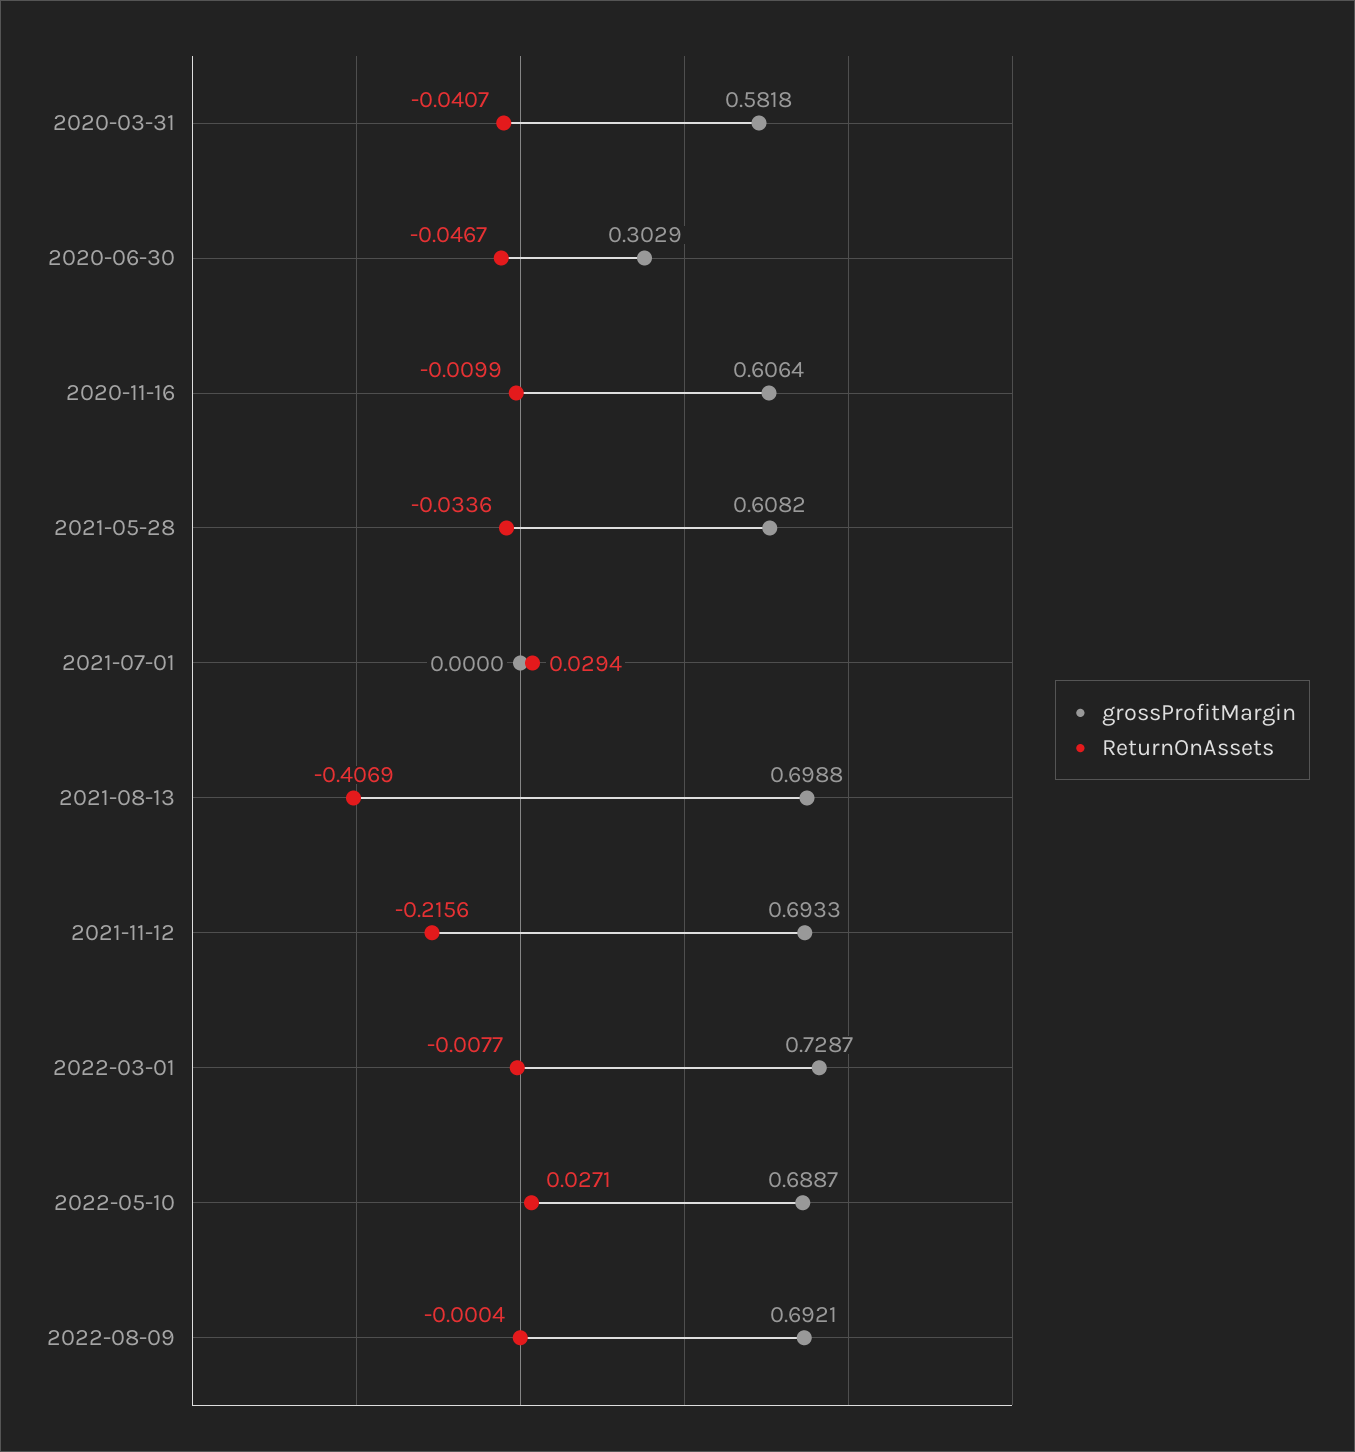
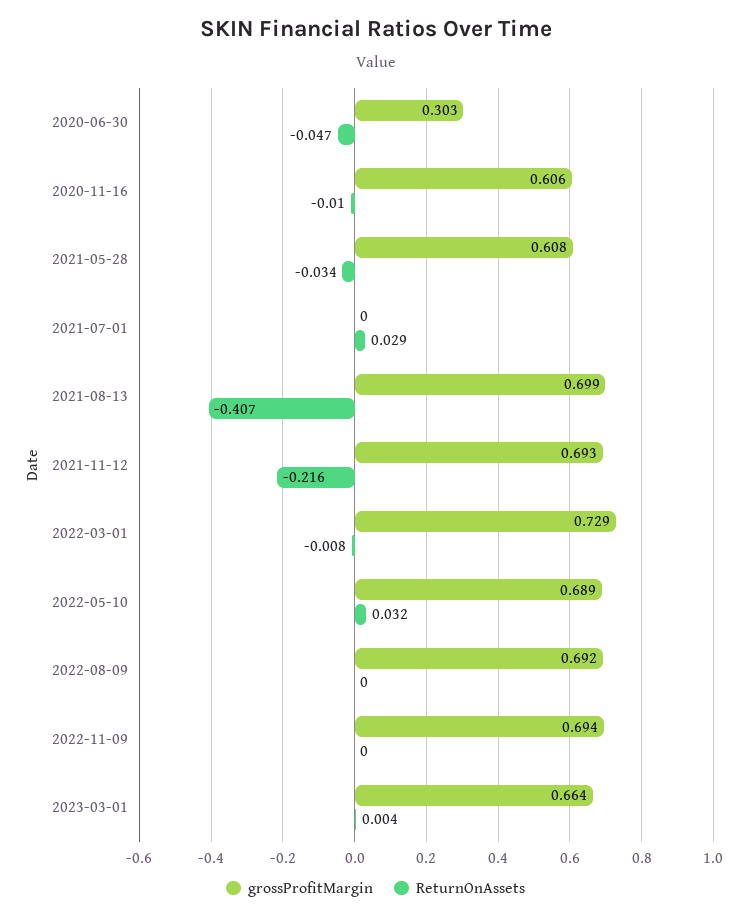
grossProfitMargin, 2020-03-31: 0.5818 -> none
ReturnOnAssets, 2020-03-31: -0.0407 -> none
ReturnOnAssets, 2022-05-10: 0.0271 -> 0.032
grossProfitMargin, 2022-11-09: none -> 0.694
ReturnOnAssets, 2022-11-09: none -> 0
grossProfitMargin, 2023-03-01: none -> 0.664
ReturnOnAssets, 2023-03-01: none -> 0.004

